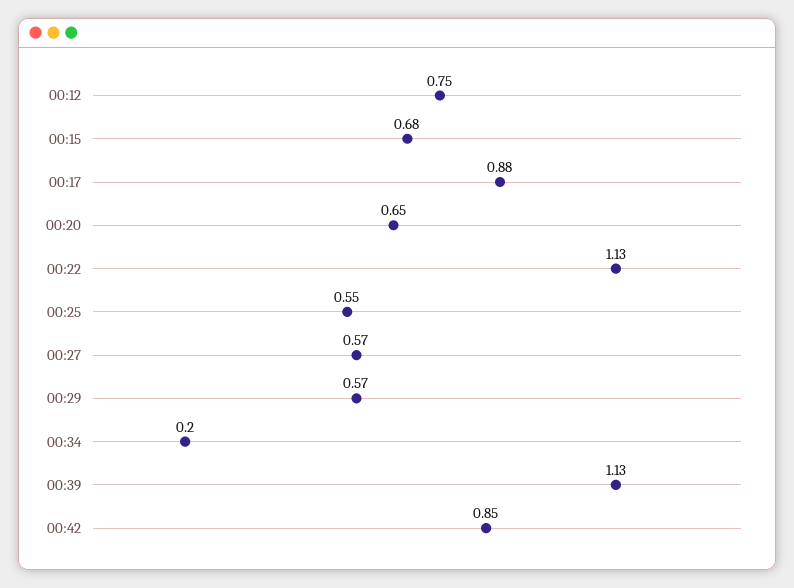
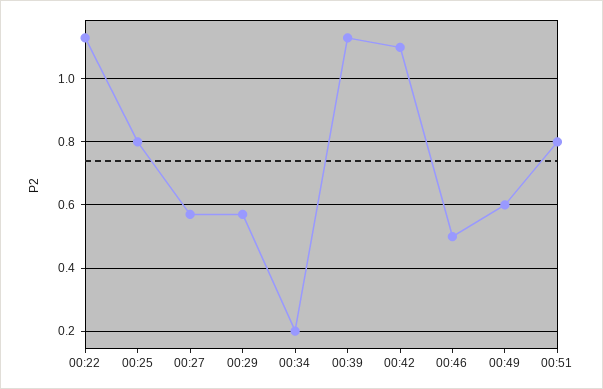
00:12: 0.75 -> none
00:15: 0.68 -> none
00:17: 0.88 -> none
00:20: 0.65 -> none
00:25: 0.55 -> 0.8
00:42: 0.85 -> 1.1
00:46: none -> 0.5
00:49: none -> 0.6
00:51: none -> 0.8

